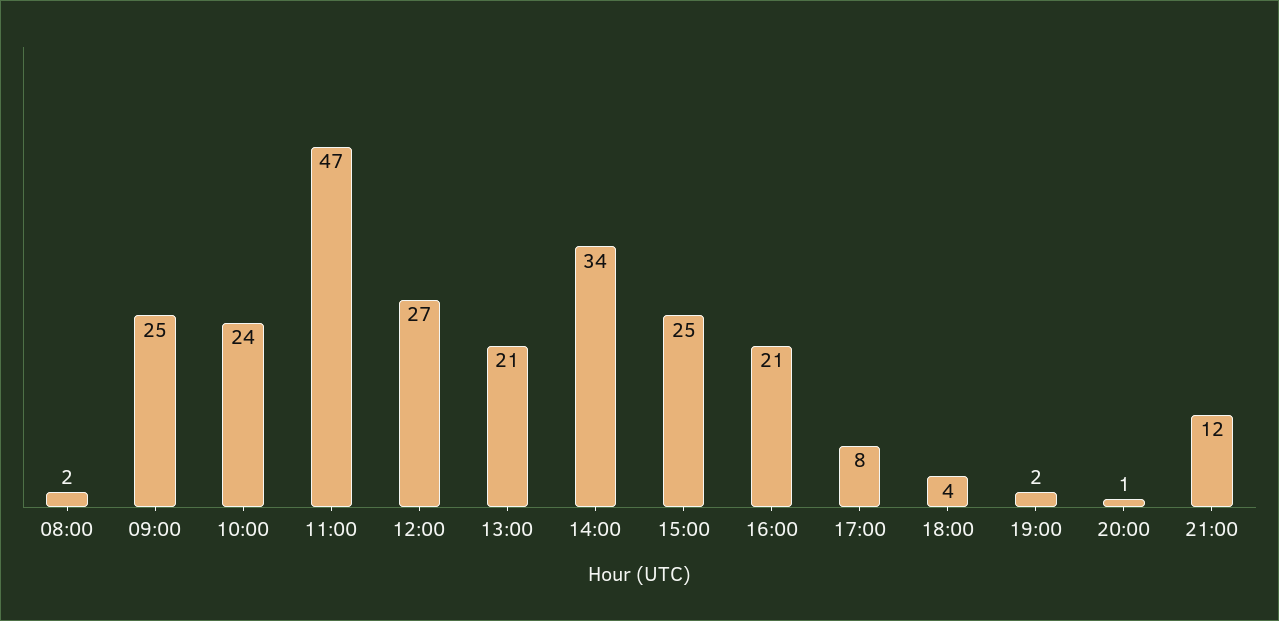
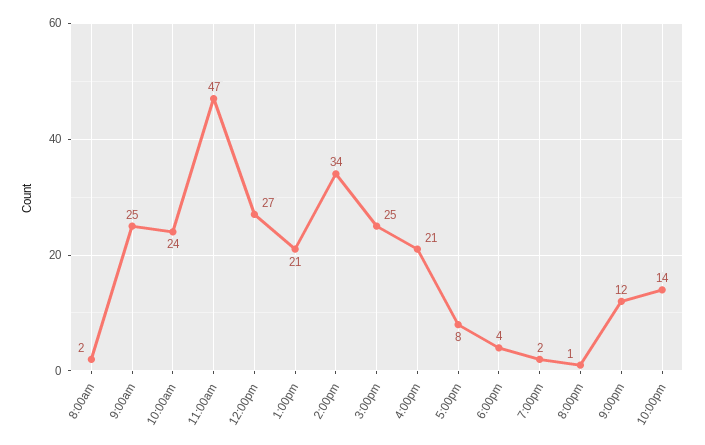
10:00pm: none -> 14

